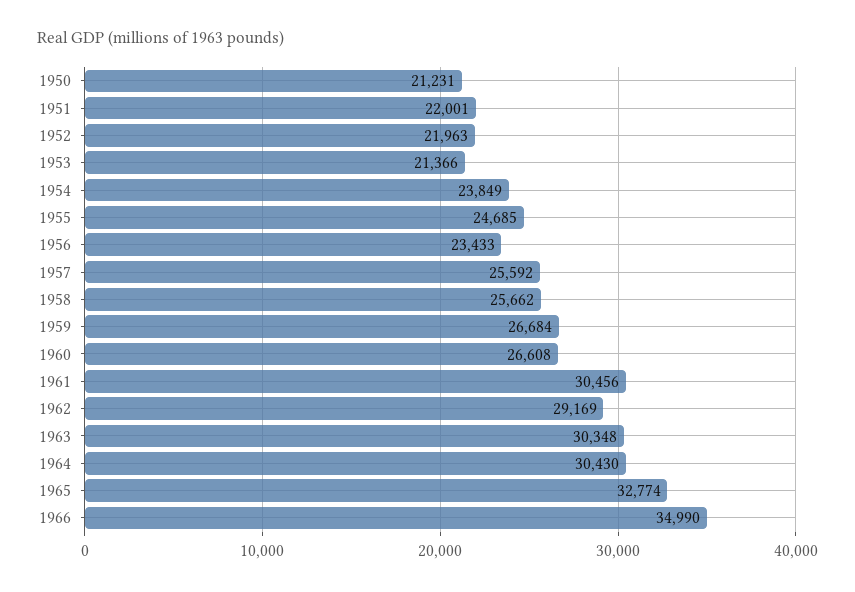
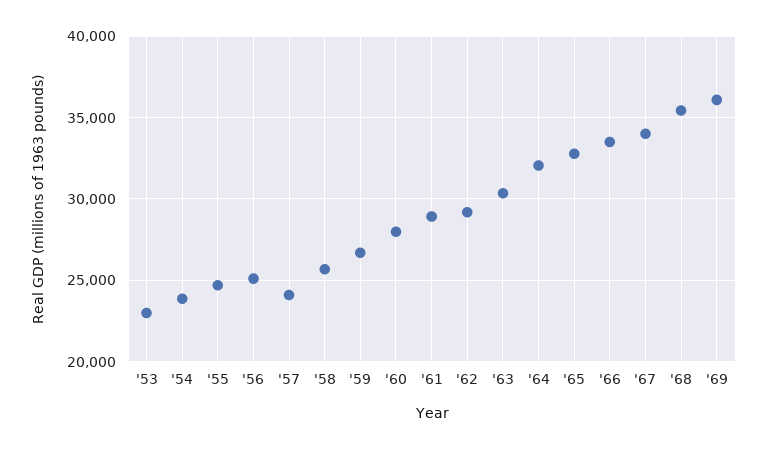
1950: 21231 -> none
1951: 22001 -> none
1952: 21963 -> none
1953: 21366 -> 23000
1956: 23433 -> 25000
1957: 25592 -> 24000
1960: 26608 -> 28000
1961: 30456 -> 29000
1964: 30430 -> 32000
1966: 34990 -> 33500
'67: none -> 34000
'68: none -> 35500
'69: none -> 36000

